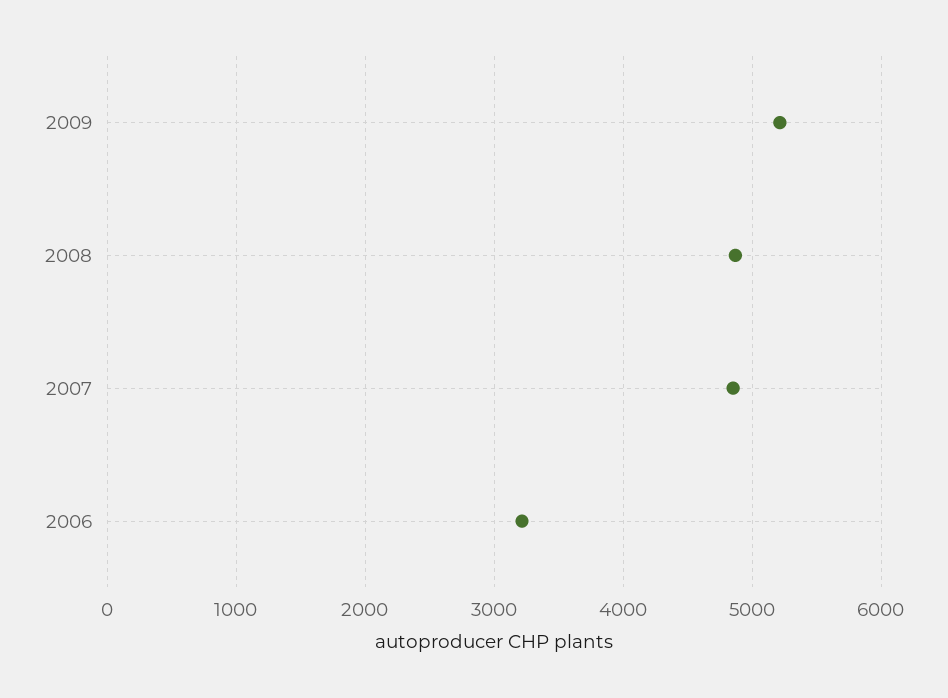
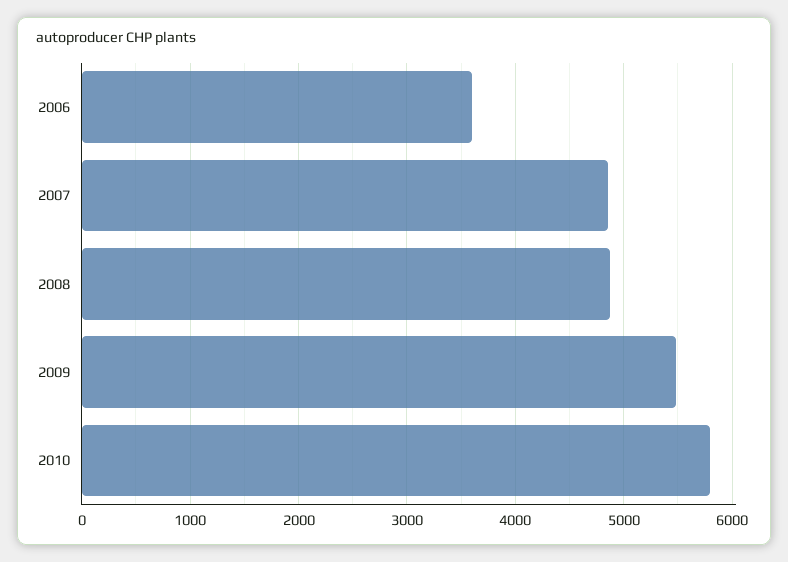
2009: 5200 -> 5500
2006: 3200 -> 3600
2010: none -> 5800

